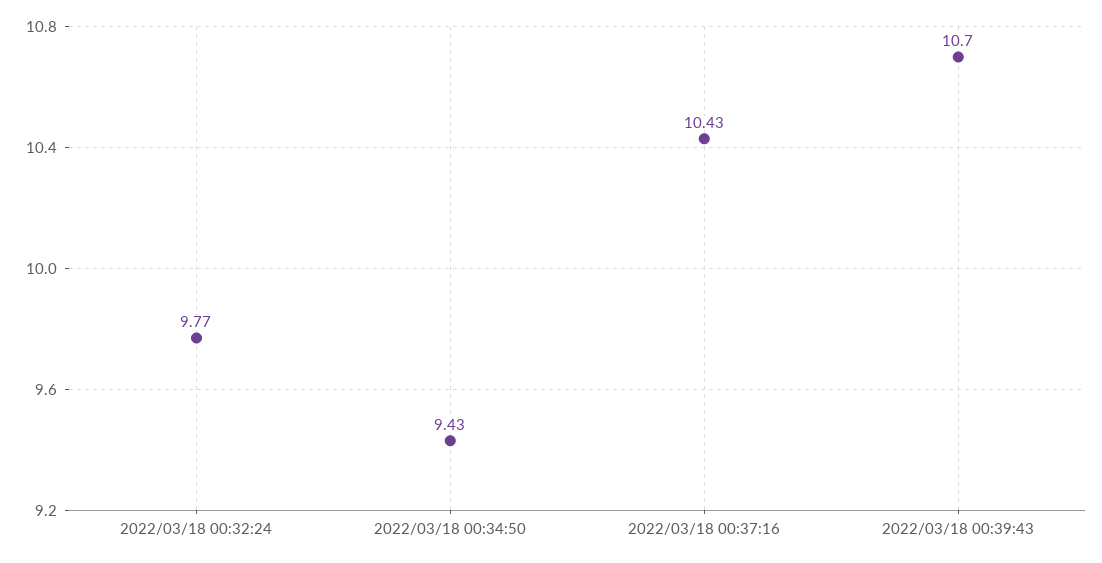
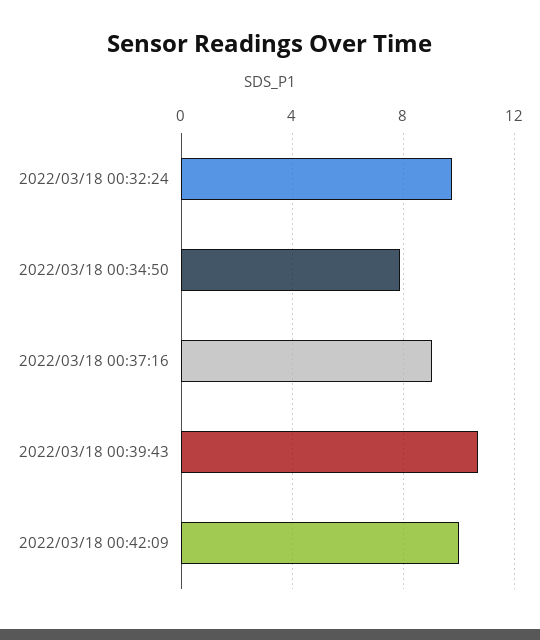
2022/03/18 00:34:50: 9.43 -> 8
2022/03/18 00:37:16: 10.43 -> 9
2022/03/18 00:42:09: none -> 10

